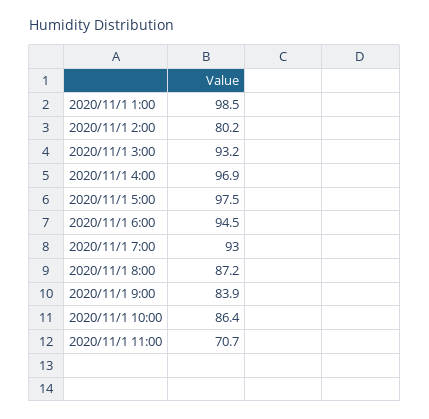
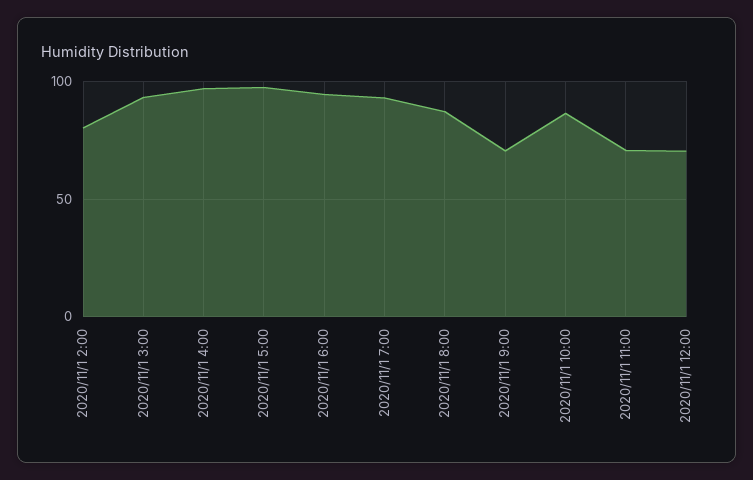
2020/11/1 1:00: 98.5 -> none
2020/11/1 9:00: 83.9 -> 70
2020/11/1 12:00: none -> 70

